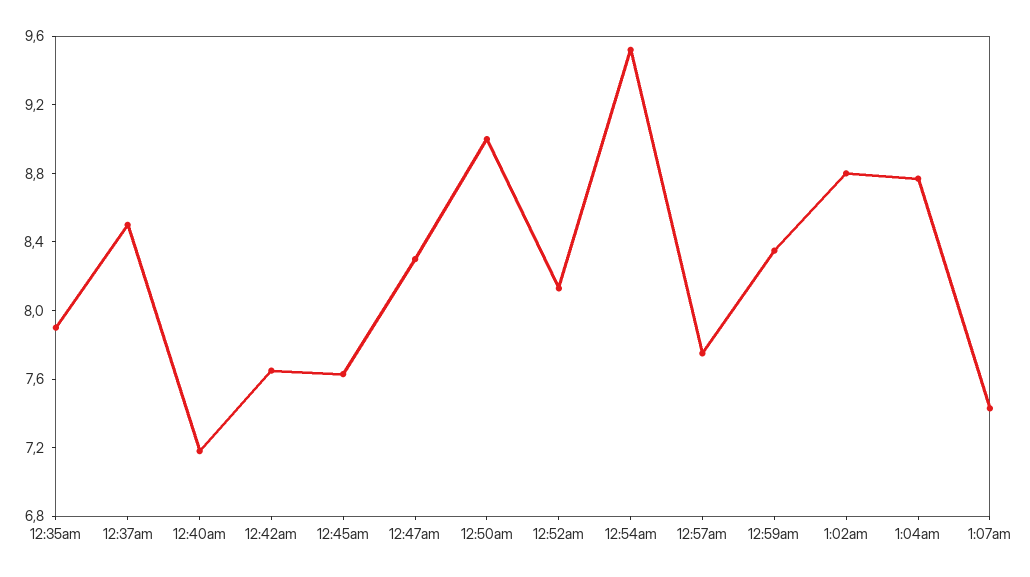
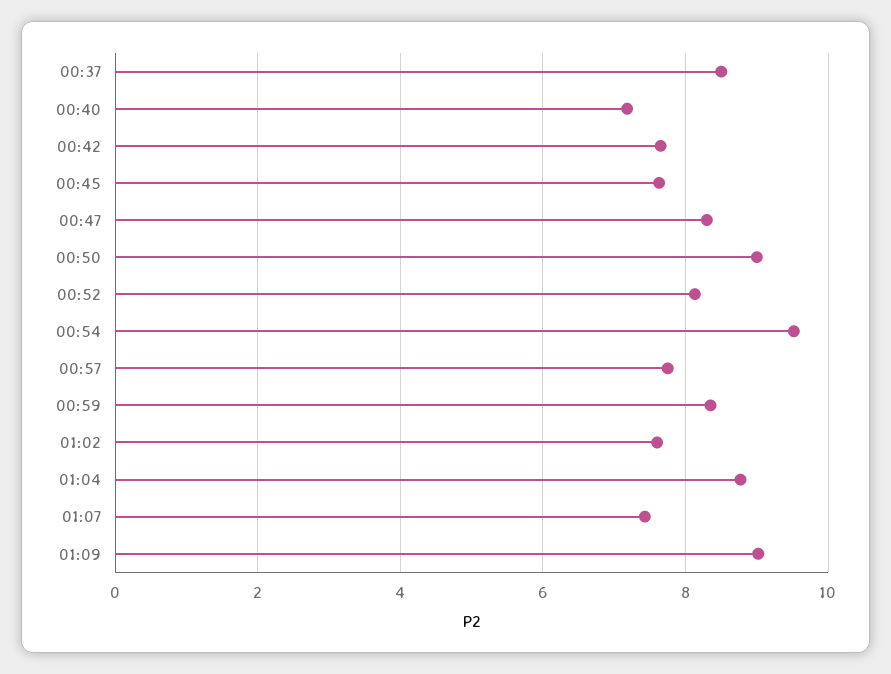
12:35am: 7.9 -> none
1:02am: 8.8 -> 7.6
01:09: none -> 9

